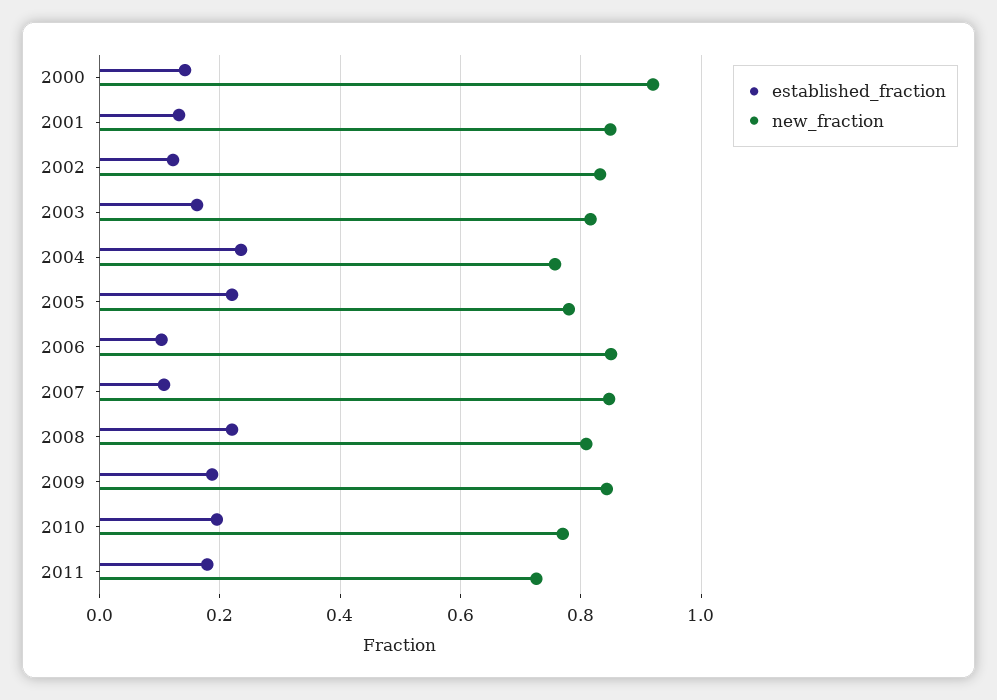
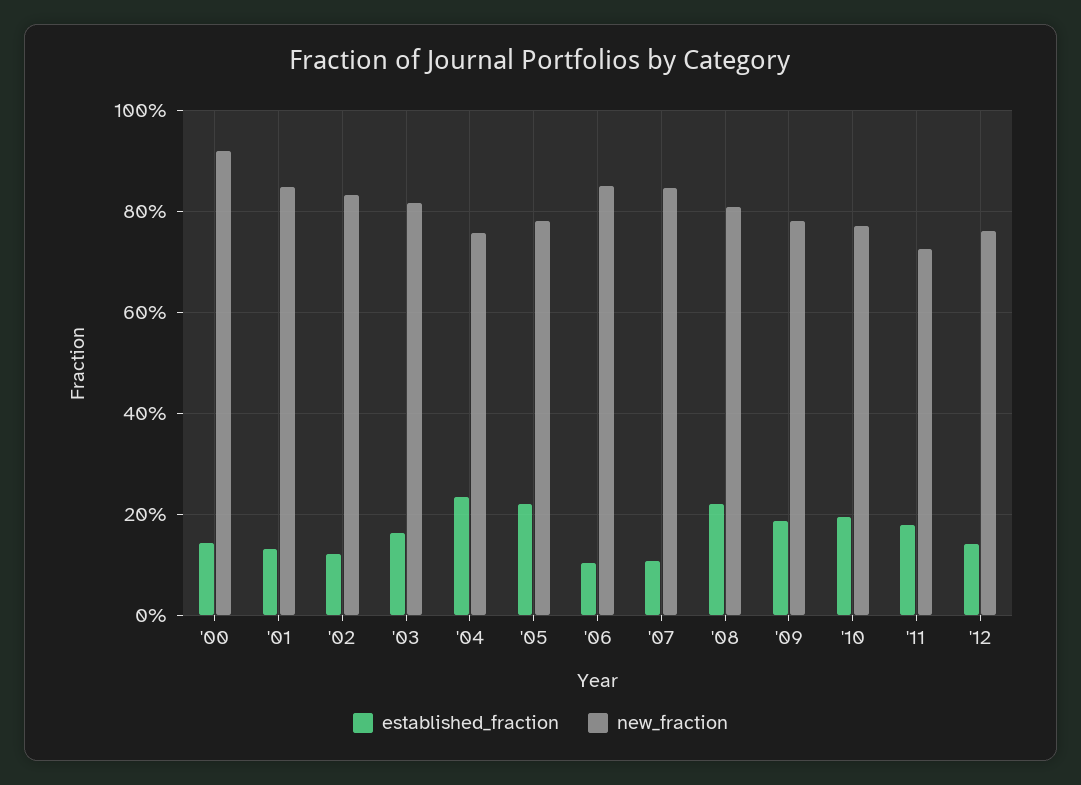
new_fraction, 2009: 0.84 -> 0.78
established_fraction, '12: none -> 0.14
new_fraction, '12: none -> 0.76

